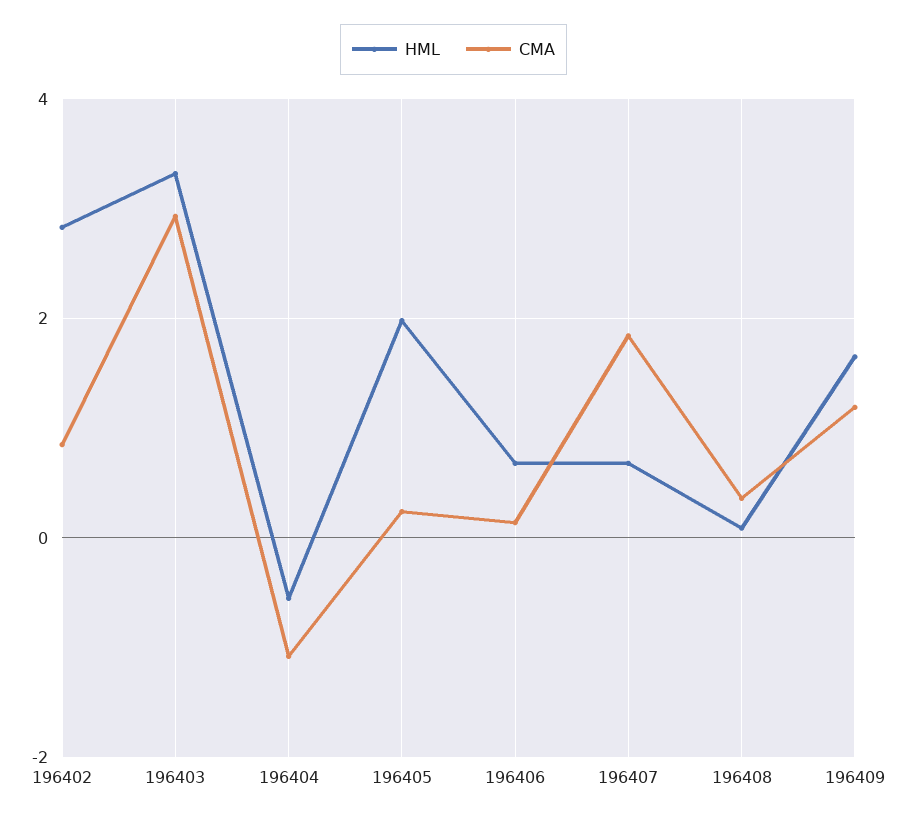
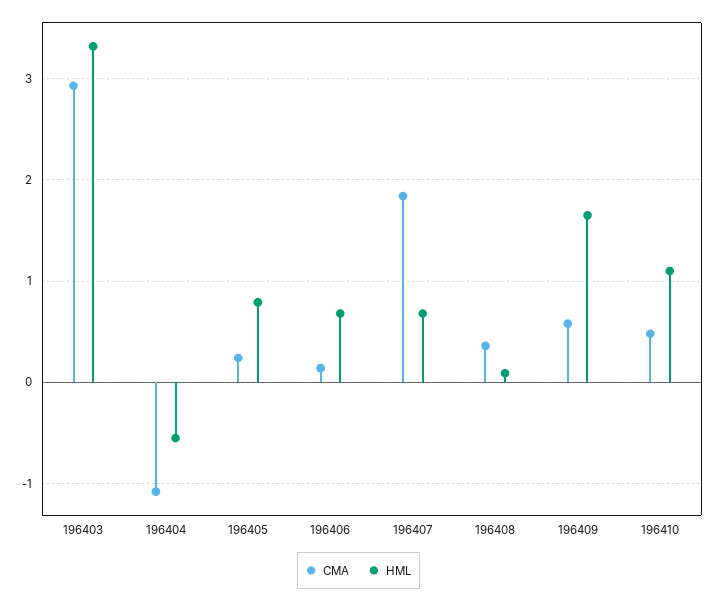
HML, 196402: 2.8 -> none
CMA, 196402: 0.8 -> none
HML, 196405: 2 -> 0.8
CMA, 196409: 1.2 -> 0.6
CMA, 196410: none -> 0.5
HML, 196410: none -> 1.1

